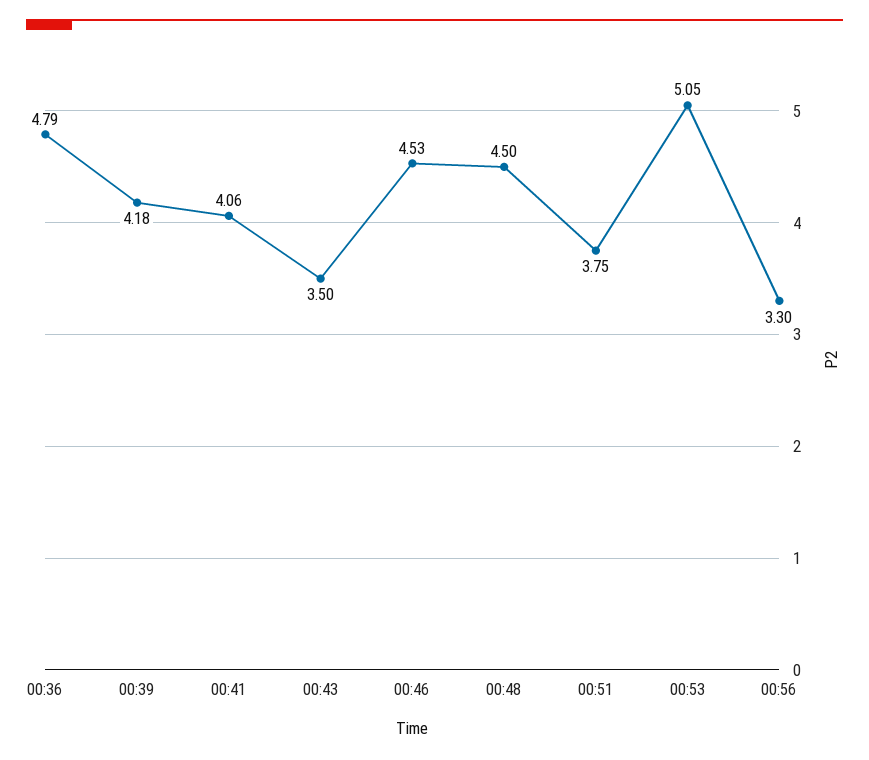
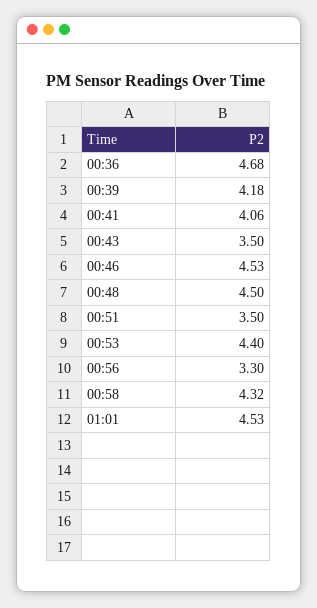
00:36: 4.79 -> 4.68
00:51: 3.75 -> 3.5
00:53: 5.05 -> 4.4
00:58: none -> 4.32
01:01: none -> 4.53

